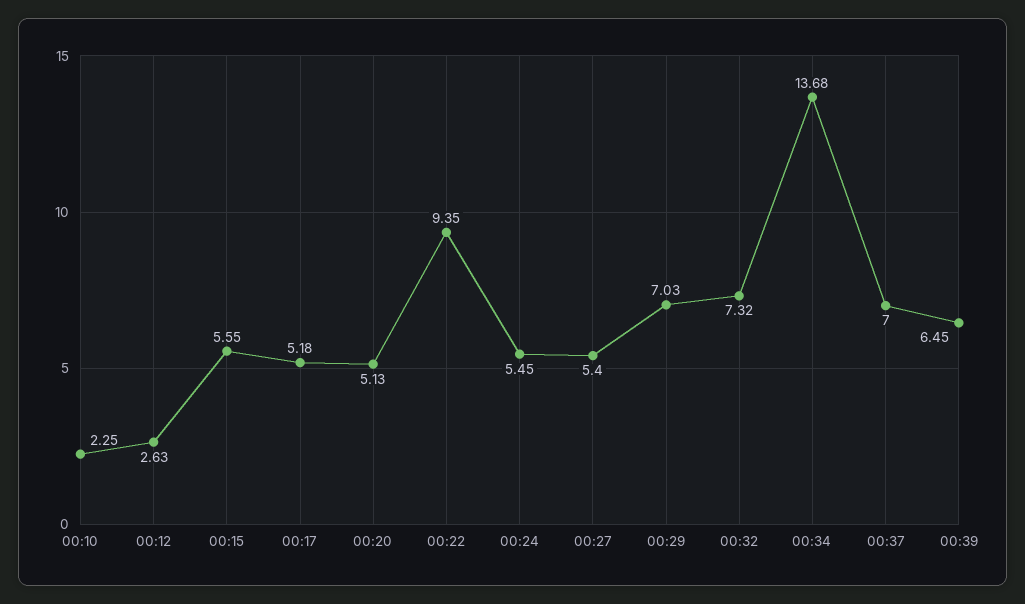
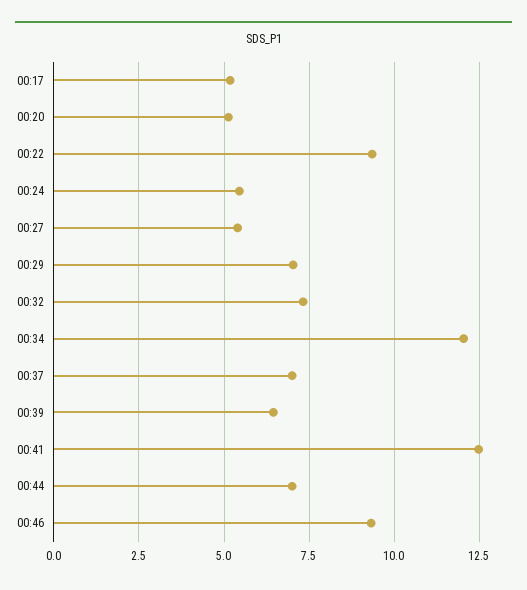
00:10: 2.25 -> none
00:12: 2.63 -> none
00:15: 5.55 -> none
00:34: 13.68 -> 12
00:41: none -> 12.5
00:44: none -> 7
00:46: none -> 9.25

